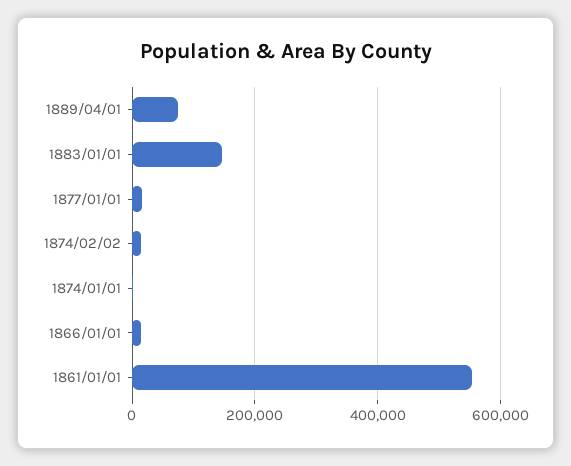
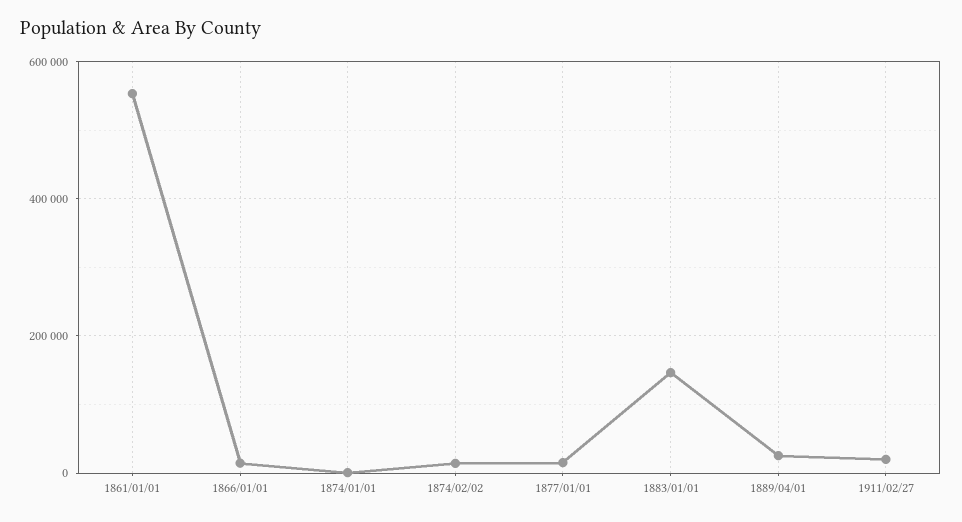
1889/04/01: 80000 -> 20000
1911/02/27: none -> 20000

